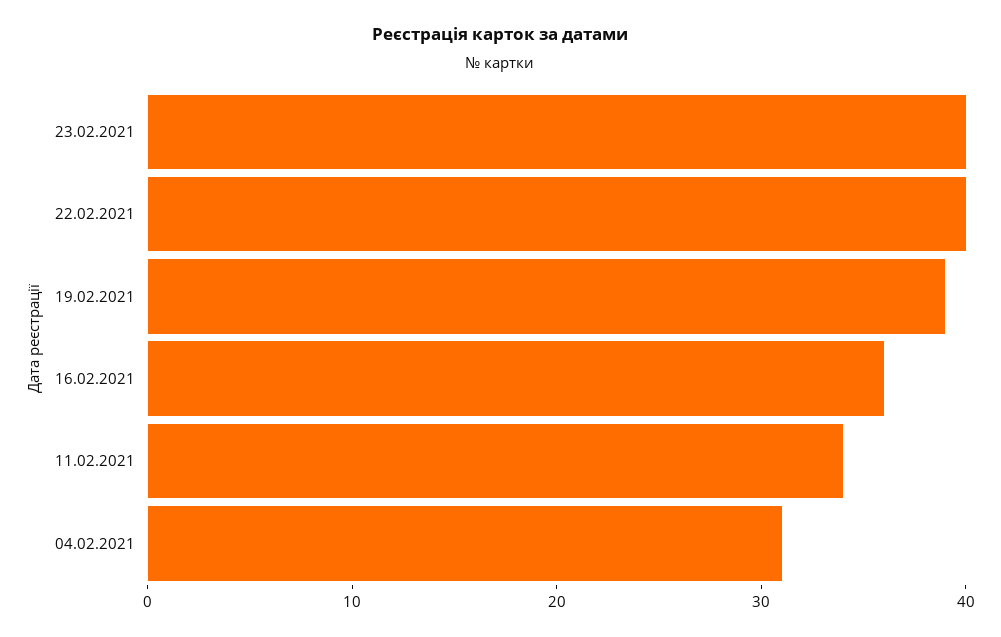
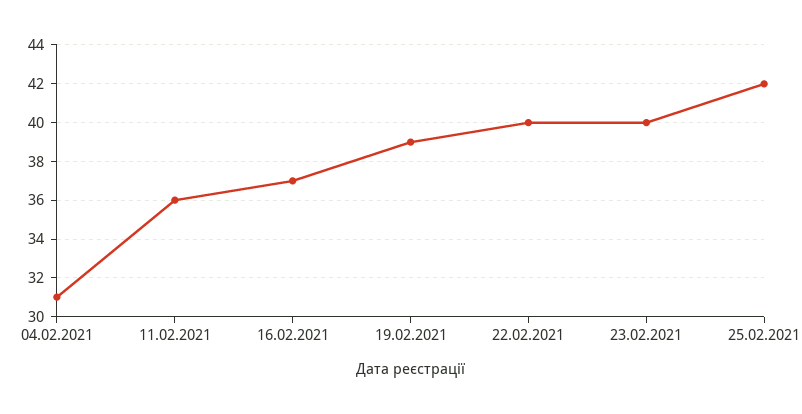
16.02.2021: 36 -> 37
11.02.2021: 34 -> 36
25.02.2021: none -> 42

